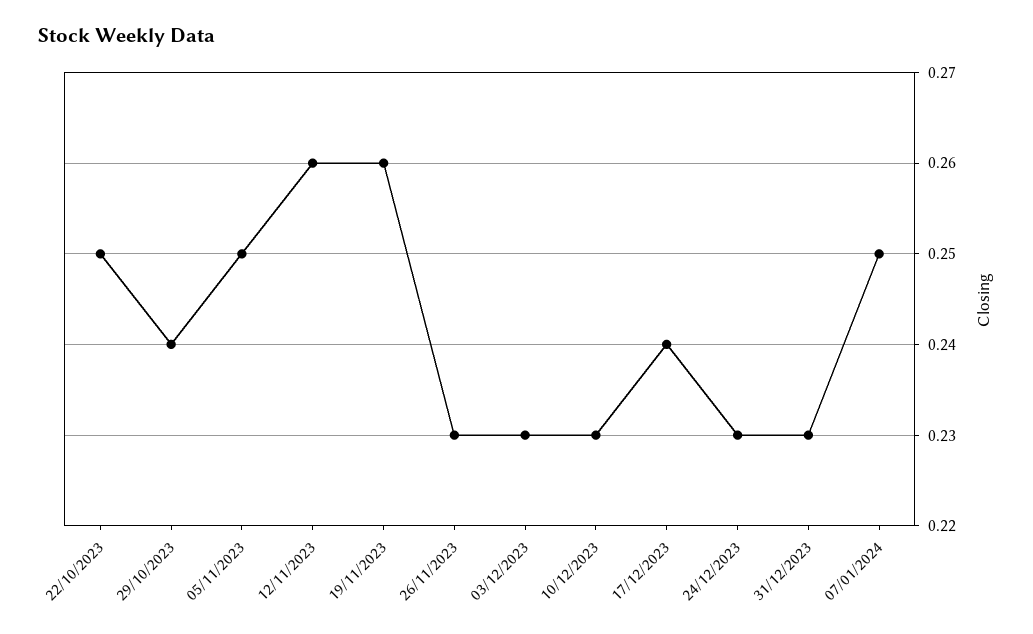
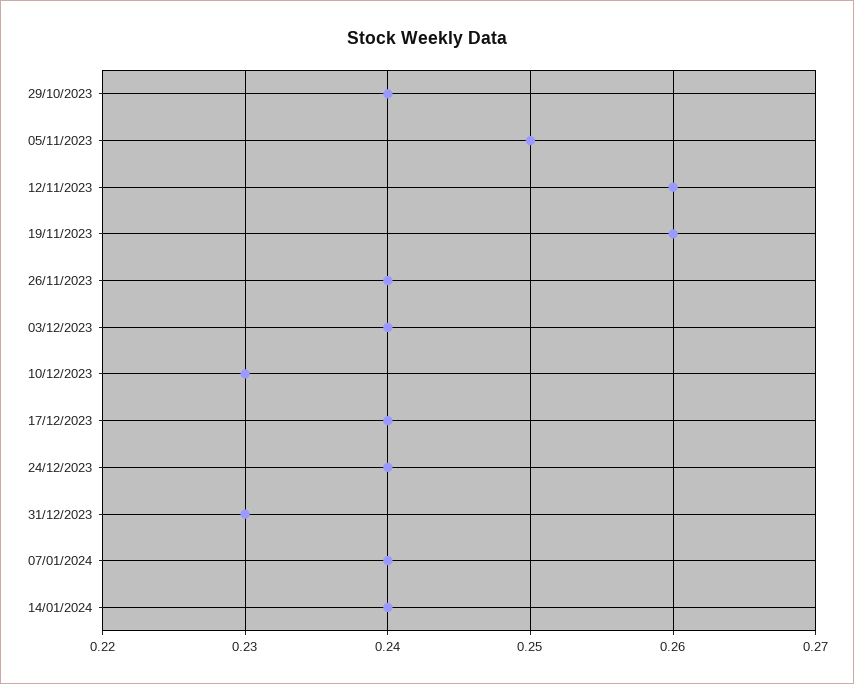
22/10/2023: 0.25 -> none
26/11/2023: 0.23 -> 0.24
03/12/2023: 0.23 -> 0.24
24/12/2023: 0.23 -> 0.24
07/01/2024: 0.25 -> 0.24
14/01/2024: none -> 0.24

